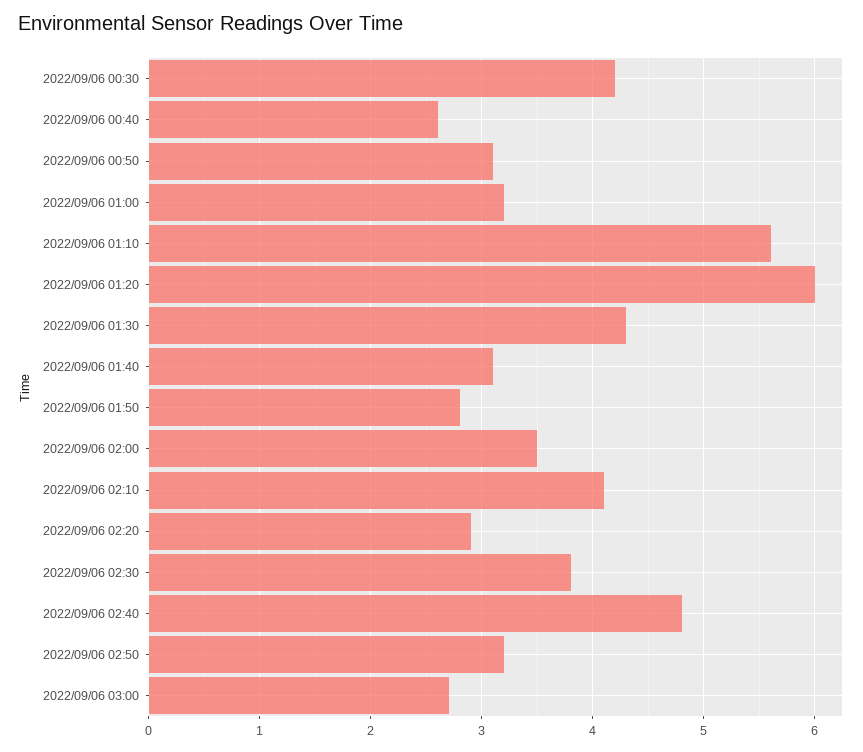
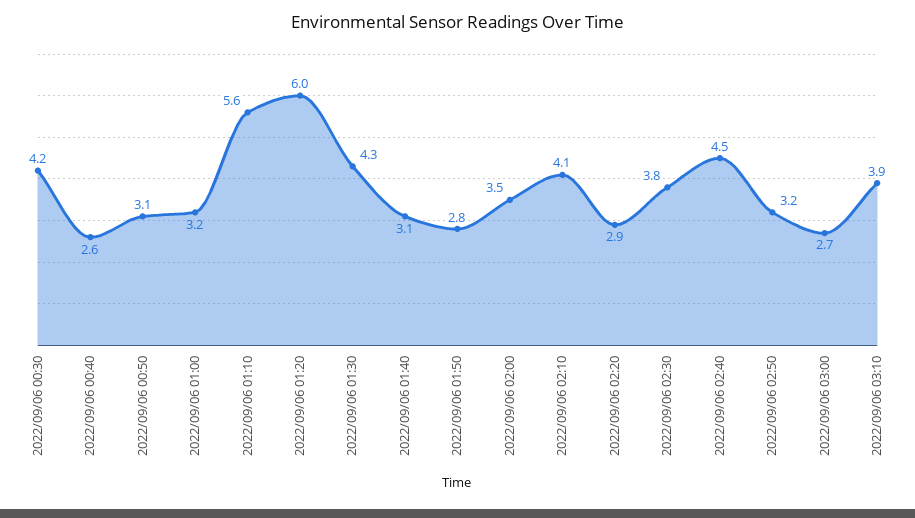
2022/09/06 02:40: 4.8 -> 4.5
2022/09/06 03:10: none -> 3.9

